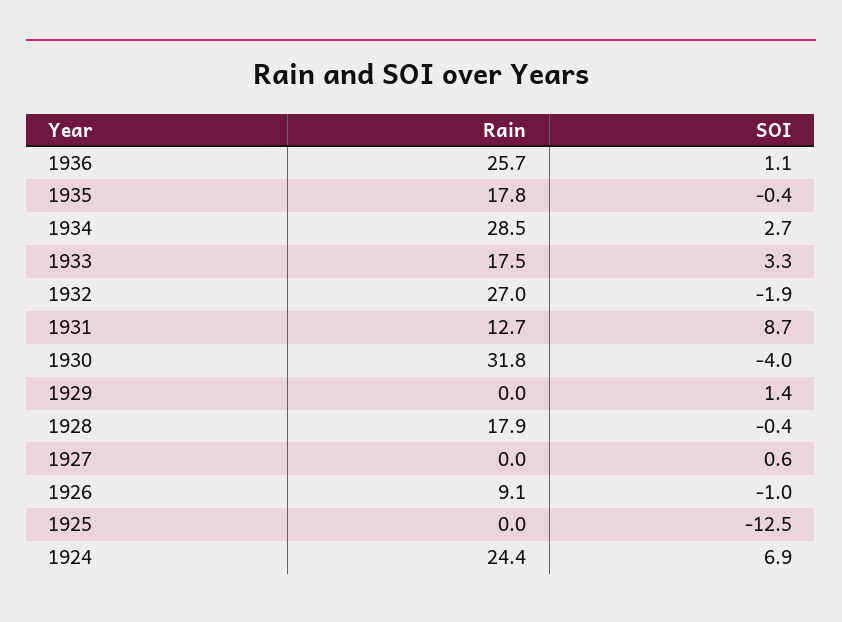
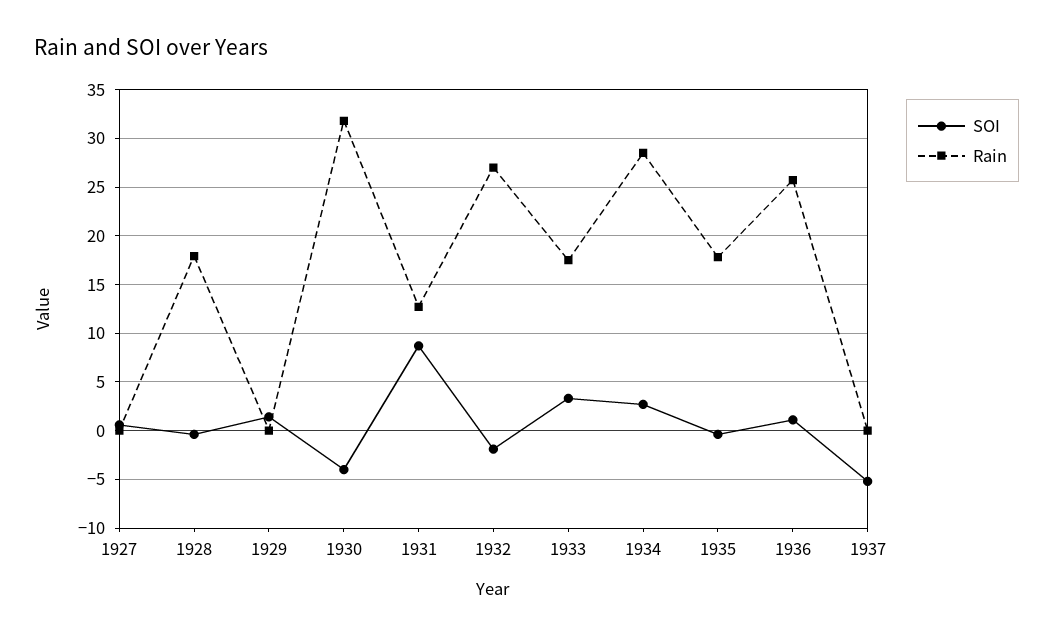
Rain, 1926: 9.1 -> none
SOI, 1926: -1 -> none
Rain, 1925: 0 -> none
SOI, 1925: -12.5 -> none
Rain, 1924: 24.4 -> none
SOI, 1924: 6.9 -> none
SOI, 1937: none -> -5
Rain, 1937: none -> 0

